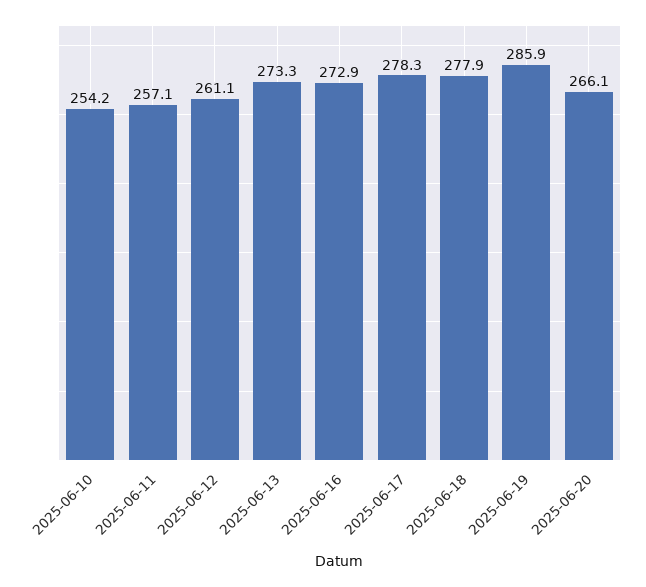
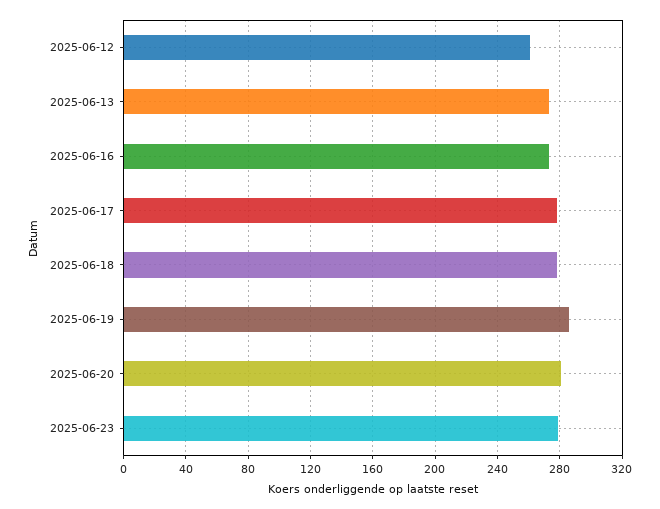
2025-06-10: 254.2 -> none
2025-06-11: 257.1 -> none
2025-06-20: 266.1 -> 280
2025-06-23: none -> 280

